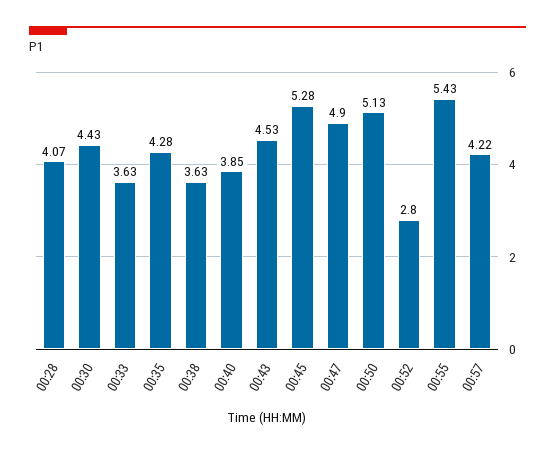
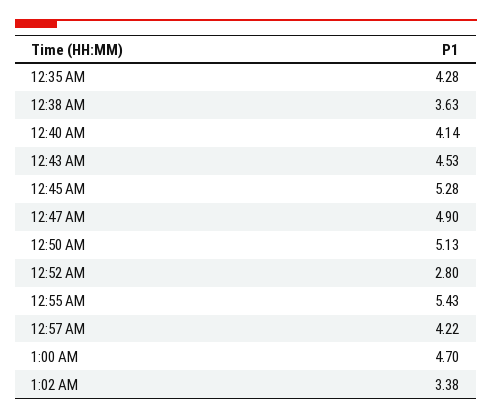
00:28: 4.07 -> none
00:30: 4.43 -> none
00:33: 3.63 -> none
00:40: 3.85 -> 4.14
1:00 AM: none -> 4.7
1:02 AM: none -> 3.38

